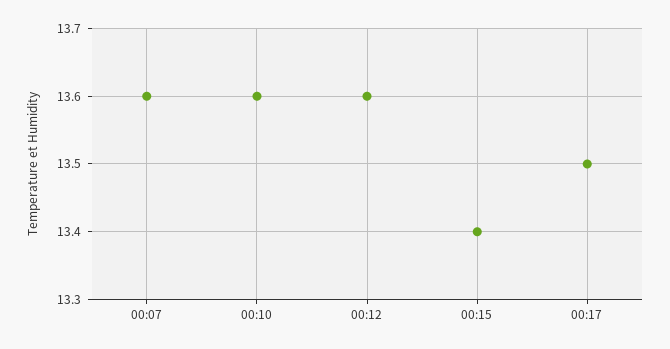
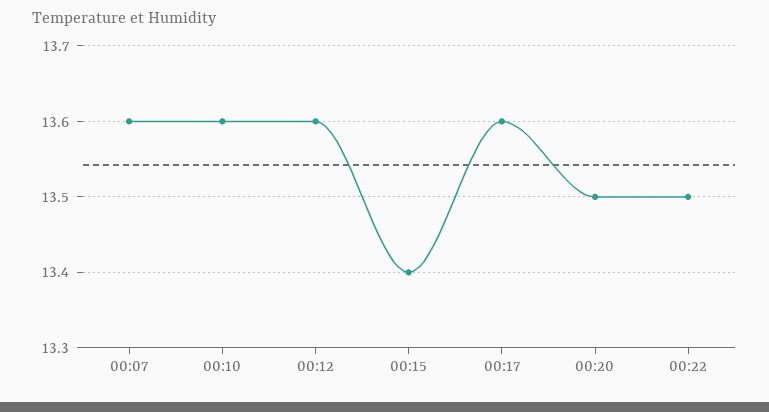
00:17: 13.5 -> 13.6
00:20: none -> 13.5
00:22: none -> 13.5

